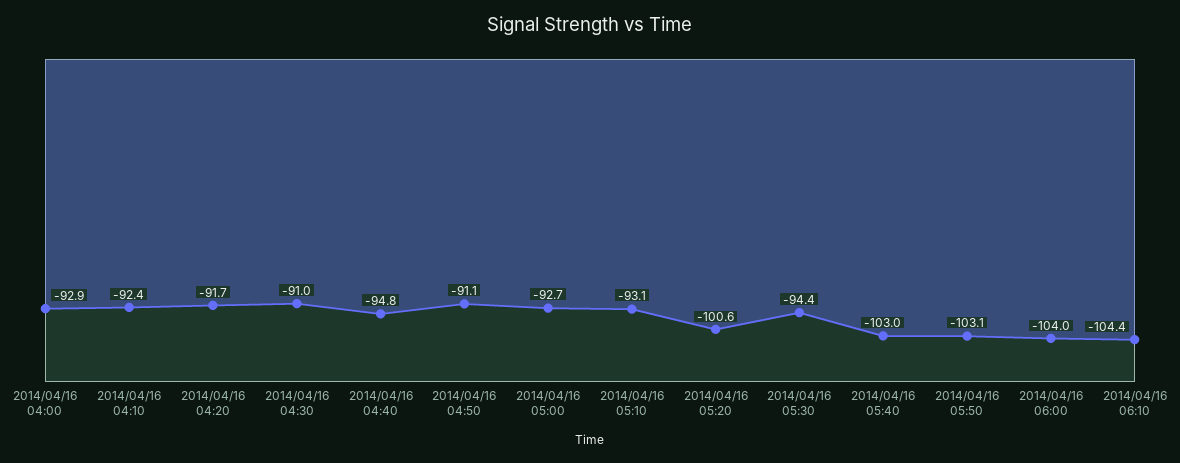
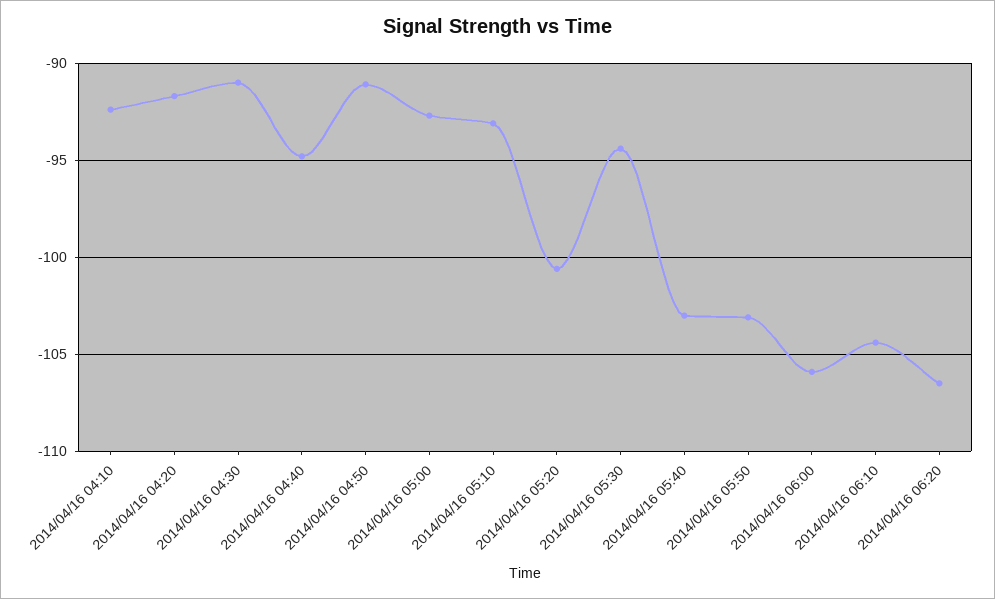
2014/04/16 04:00: -92.9 -> none
2014/04/16 06:00: -104 -> -106
2014/04/16 06:20: none -> -106.5

